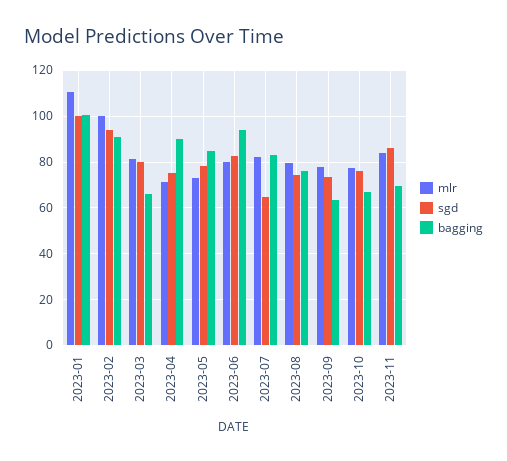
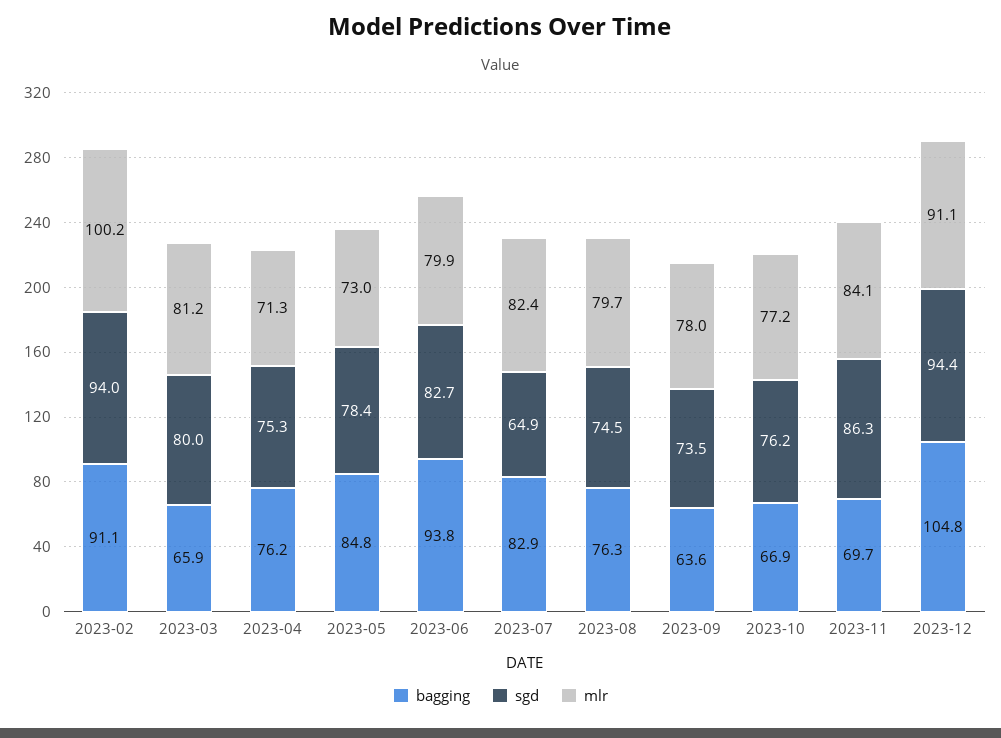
mlr, 2023-01: 110 -> none
sgd, 2023-01: 100 -> none
bagging, 2023-01: 100 -> none
bagging, 2023-04: 90 -> 76.2
bagging, 2023-12: none -> 104.8
sgd, 2023-12: none -> 94.4
mlr, 2023-12: none -> 91.1

